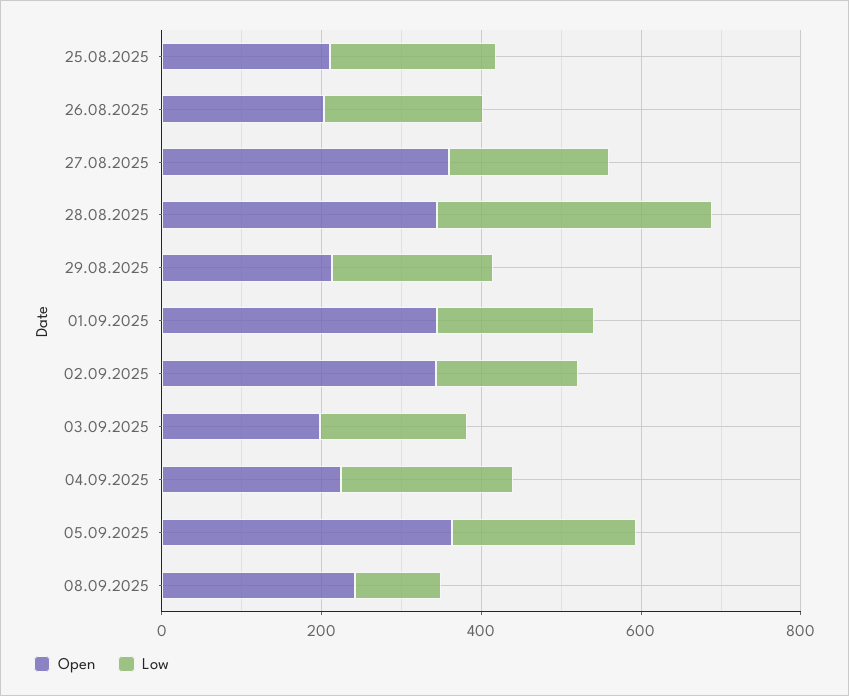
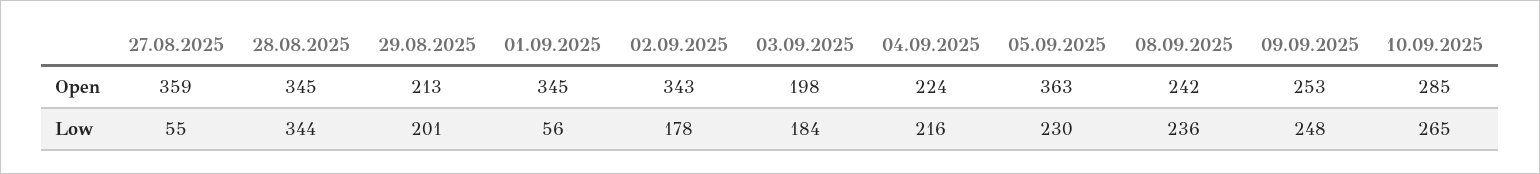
Open, 25.08.2025: 200 -> none
Low, 25.08.2025: 200 -> none
Open, 26.08.2025: 200 -> none
Low, 26.08.2025: 200 -> none
Low, 27.08.2025: 200 -> 55
Low, 01.09.2025: 200 -> 56
Low, 08.09.2025: 100 -> 236
Open, 09.09.2025: none -> 253
Open, 10.09.2025: none -> 285
Low, 09.09.2025: none -> 248
Low, 10.09.2025: none -> 265

